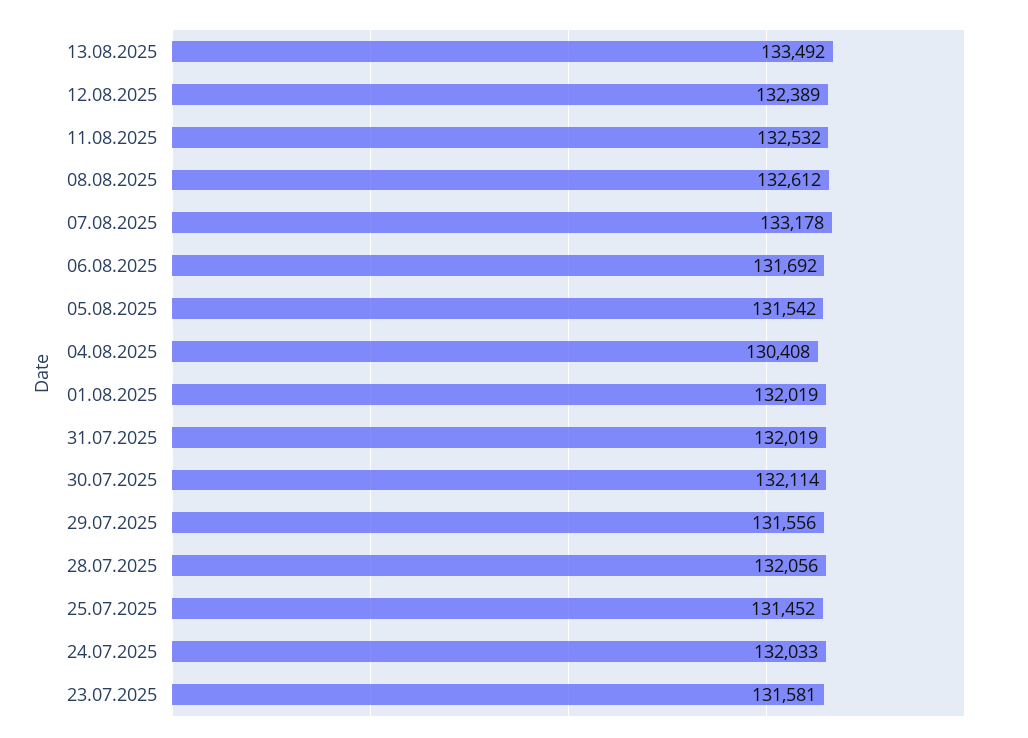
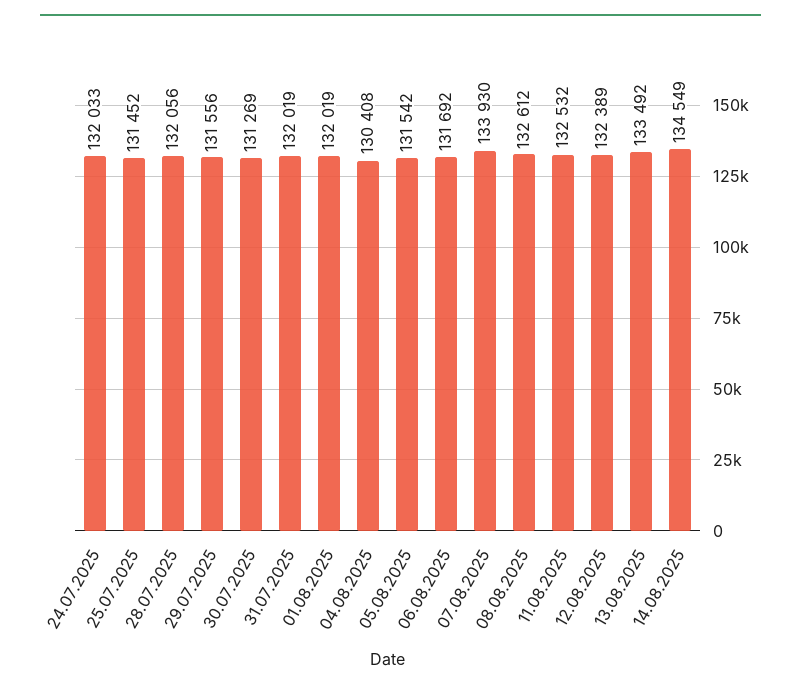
07.08.2025: 133178 -> 133930
30.07.2025: 132114 -> 131269
23.07.2025: 131581 -> none
14.08.2025: none -> 134549

